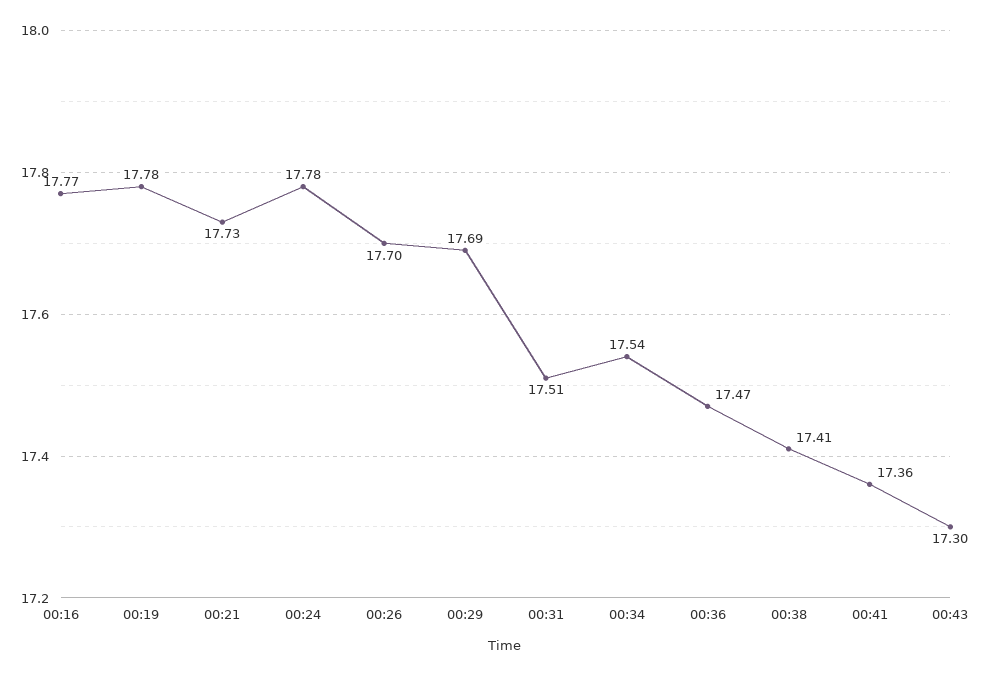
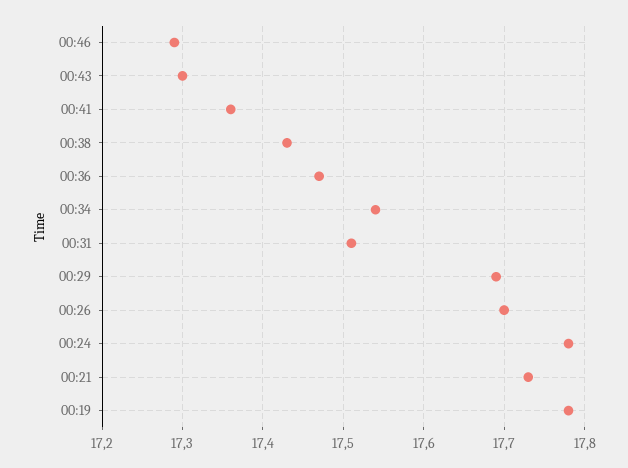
00:16: 17.77 -> none
00:38: 17.41 -> 17.43
00:46: none -> 17.29

